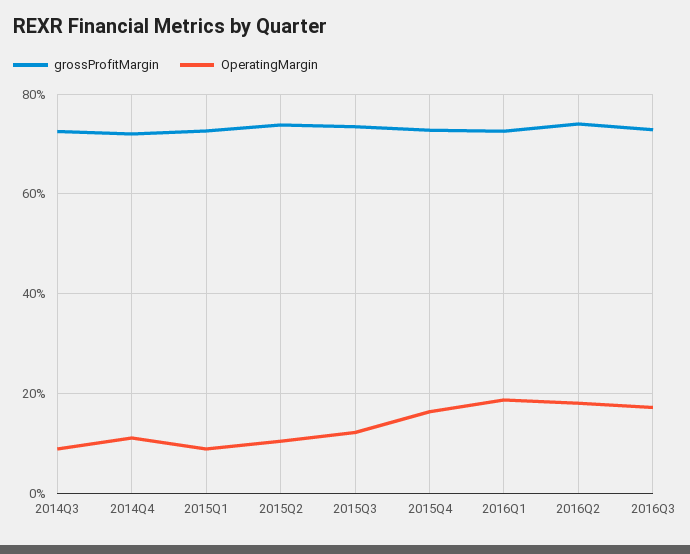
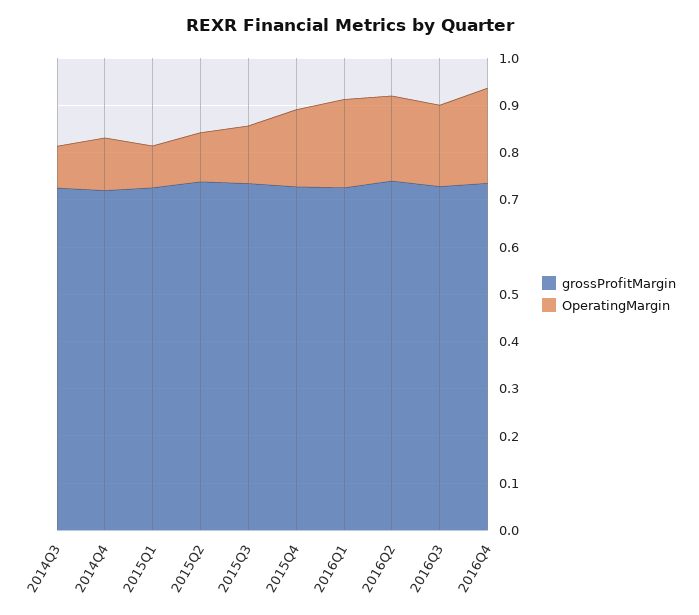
grossProfitMargin, 2016Q4: none -> 0.74
OperatingMargin, 2016Q4: none -> 0.2

